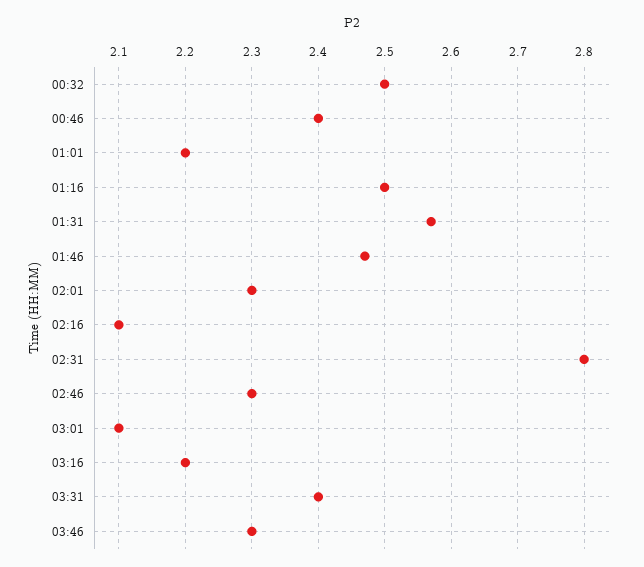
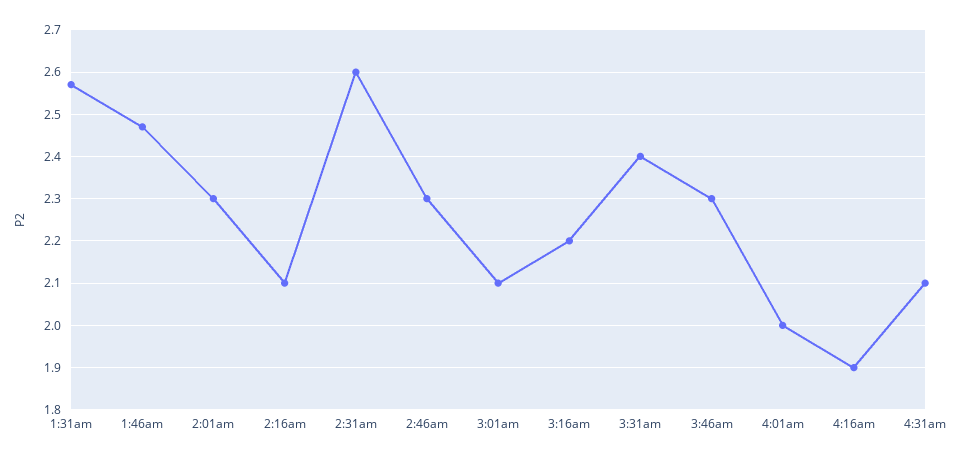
00:32: 2.5 -> none
00:46: 2.4 -> none
01:01: 2.2 -> none
01:16: 2.5 -> none
02:31: 2.8 -> 2.6
4:01am: none -> 2
4:16am: none -> 1.9
4:31am: none -> 2.1

